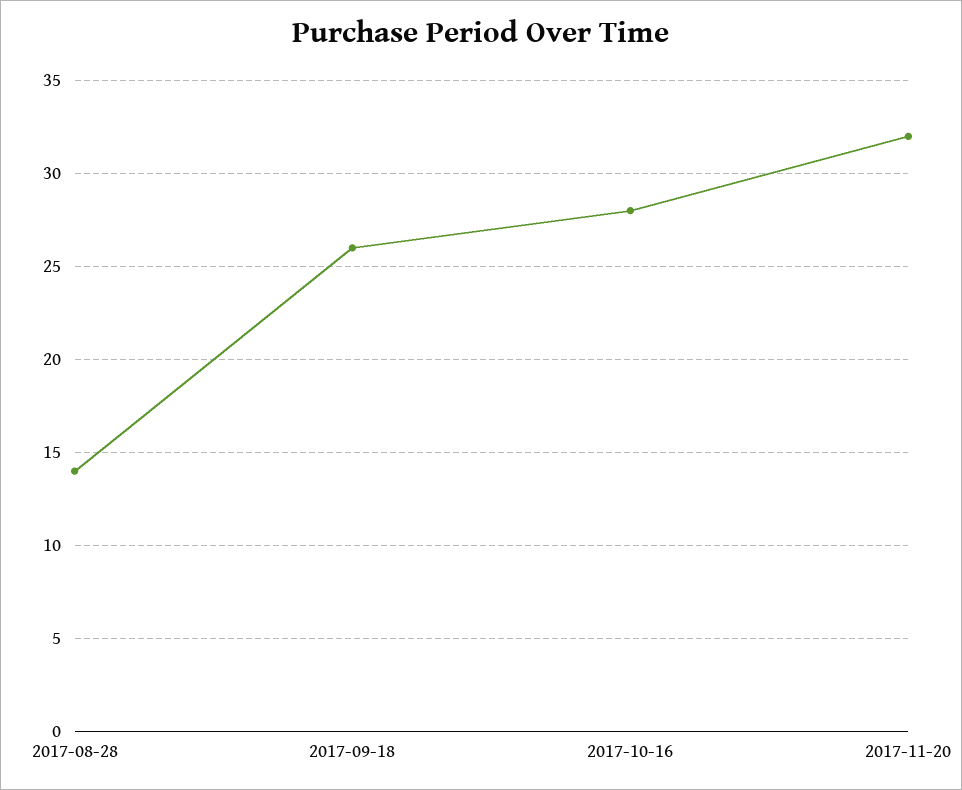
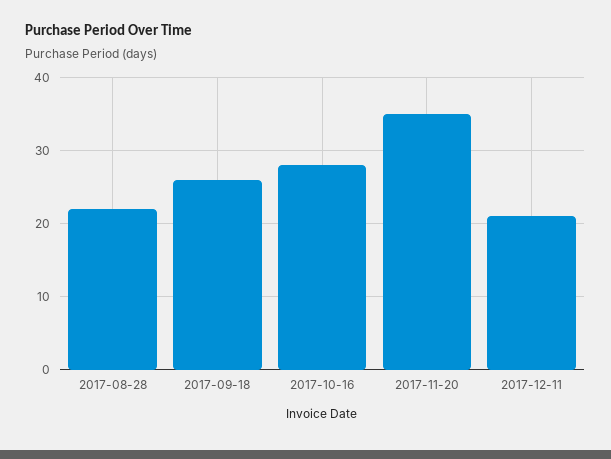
2017-08-28: 14 -> 22
2017-11-20: 32 -> 35
2017-12-11: none -> 21

